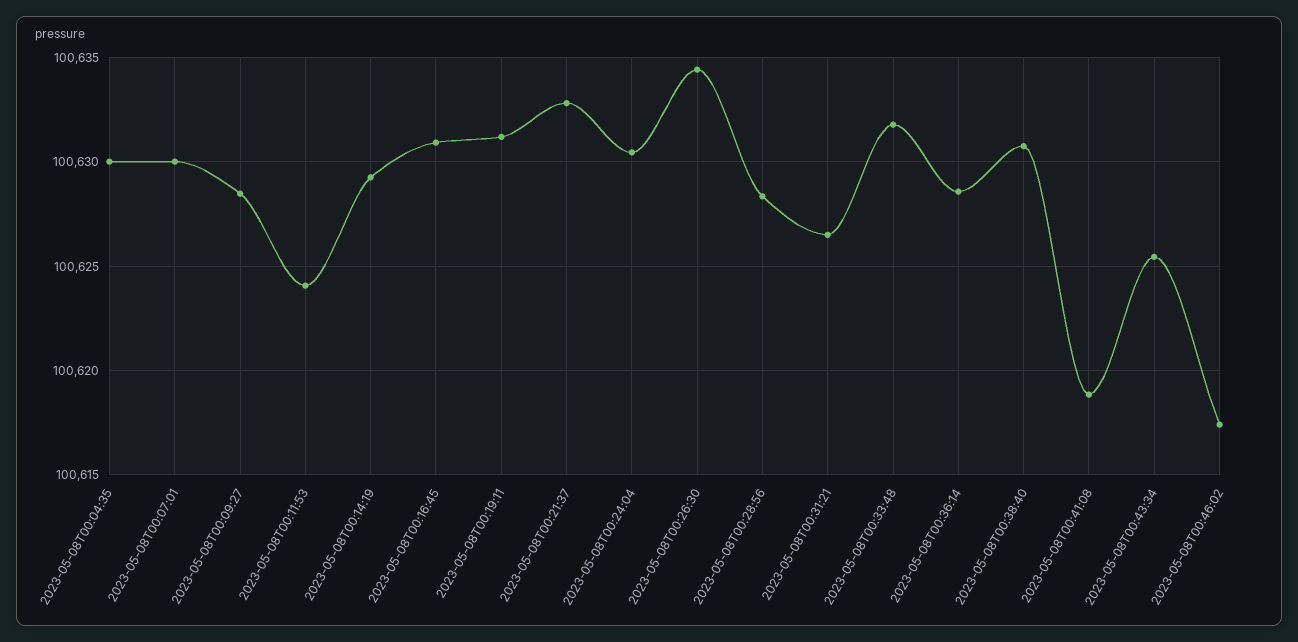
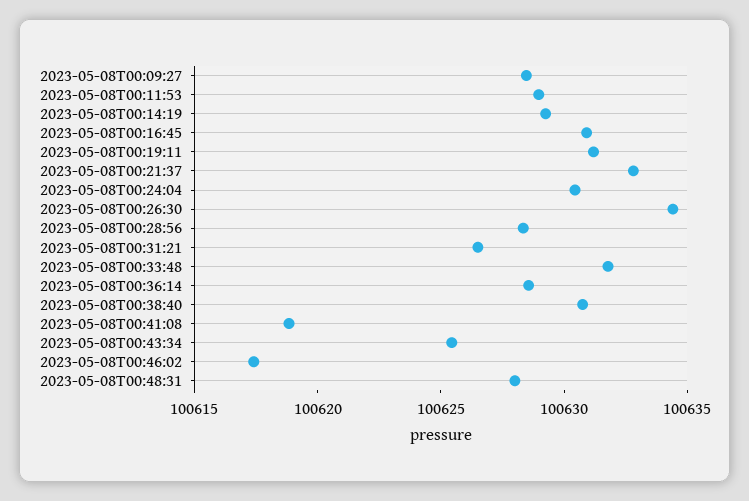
2023-05-08T00:04:35: 100630 -> none
2023-05-08T00:07:01: 100630 -> none
2023-05-08T00:11:53: 100624 -> 100629
2023-05-08T00:48:31: none -> 100628

